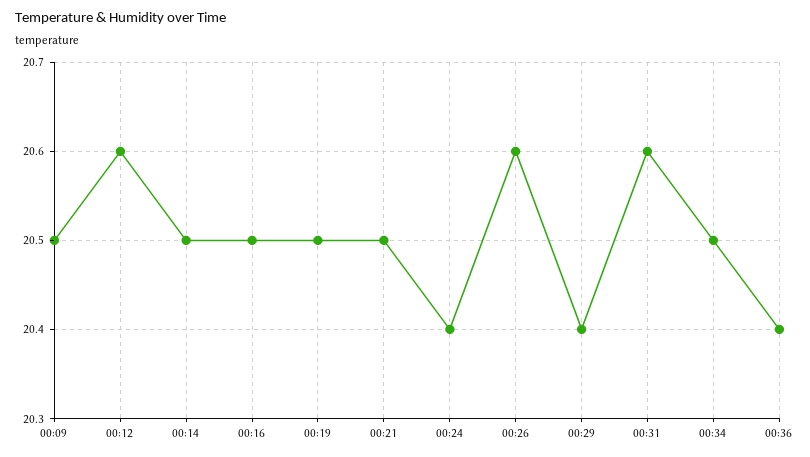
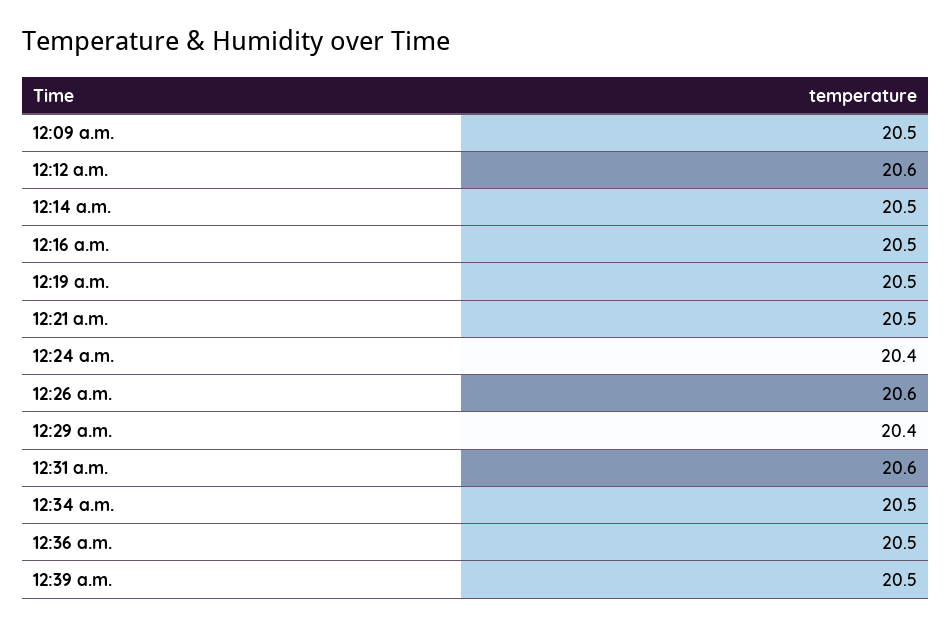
00:36: 20.4 -> 20.5
12:39 a.m.: none -> 20.5

